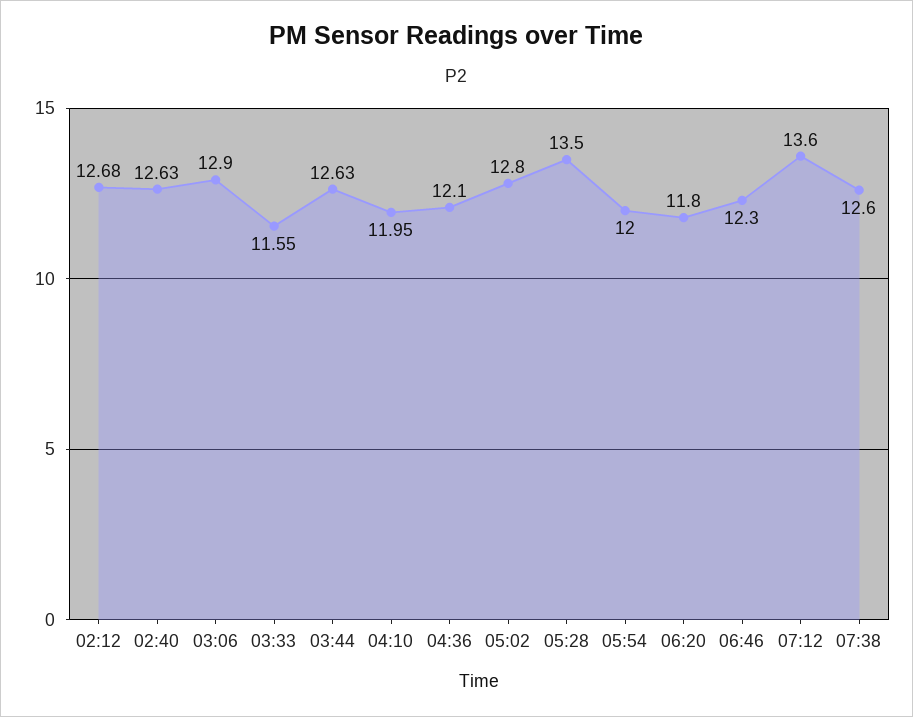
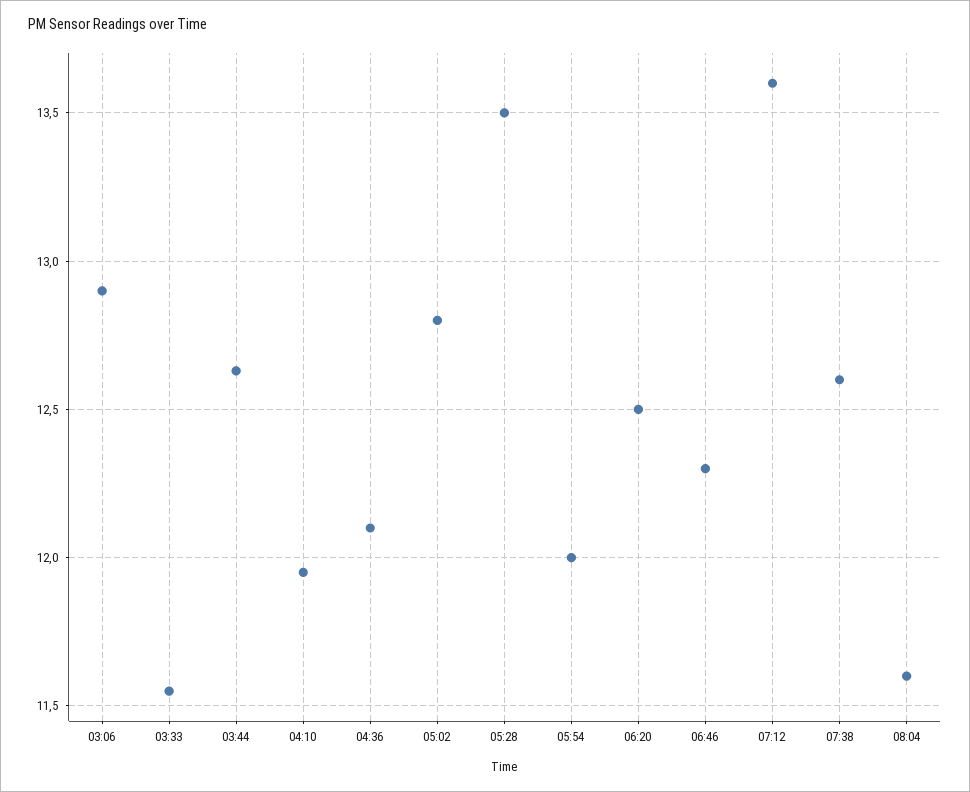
02:12: 12.68 -> none
02:40: 12.63 -> none
06:20: 11.8 -> 12.5
08:04: none -> 11.6

